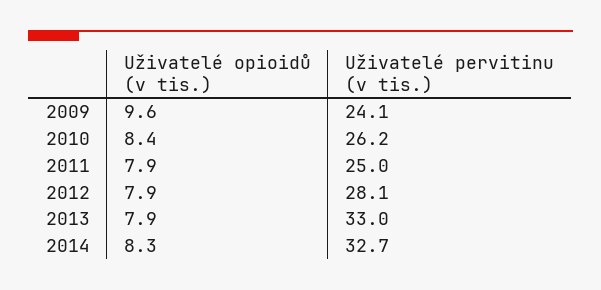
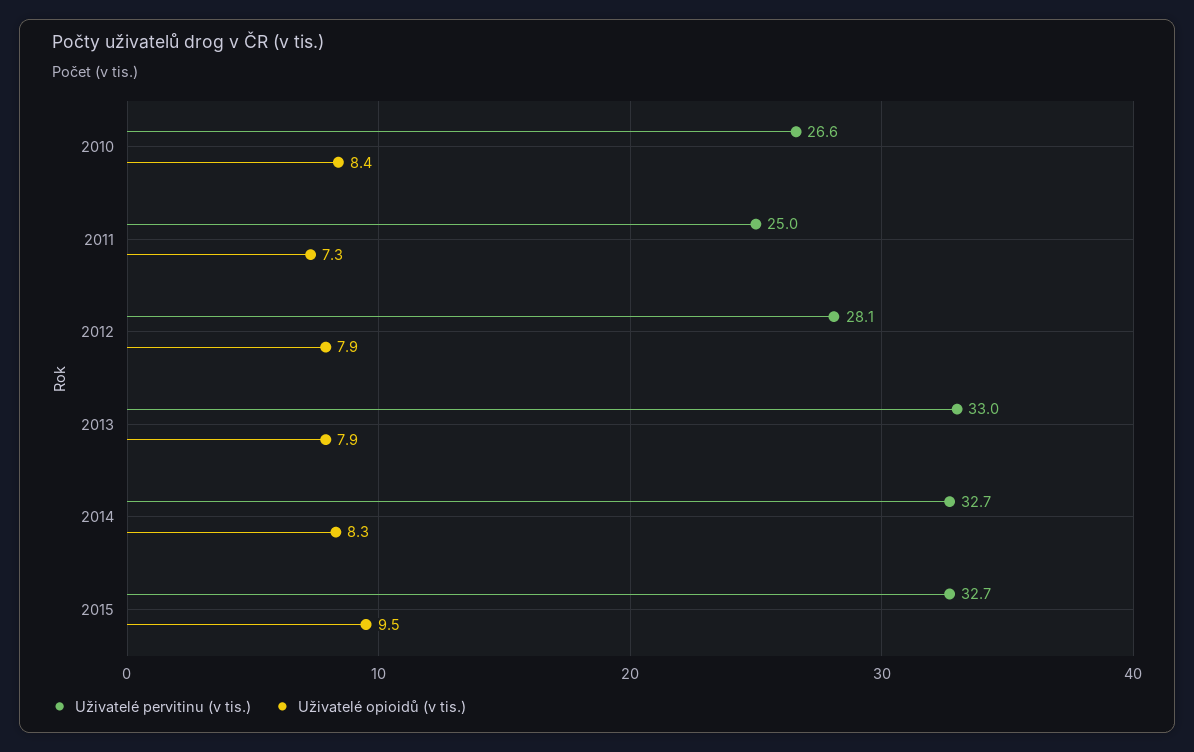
Uživatelé opioidů (v tis.), 2009: 9.6 -> none
Uživatelé pervitinu (v tis.), 2009: 24.1 -> none
Uživatelé pervitinu (v tis.), 2010: 26.2 -> 26.6
Uživatelé opioidů (v tis.), 2011: 7.9 -> 7.3
Uživatelé pervitinu (v tis.), 2015: none -> 32.7
Uživatelé opioidů (v tis.), 2015: none -> 9.5

